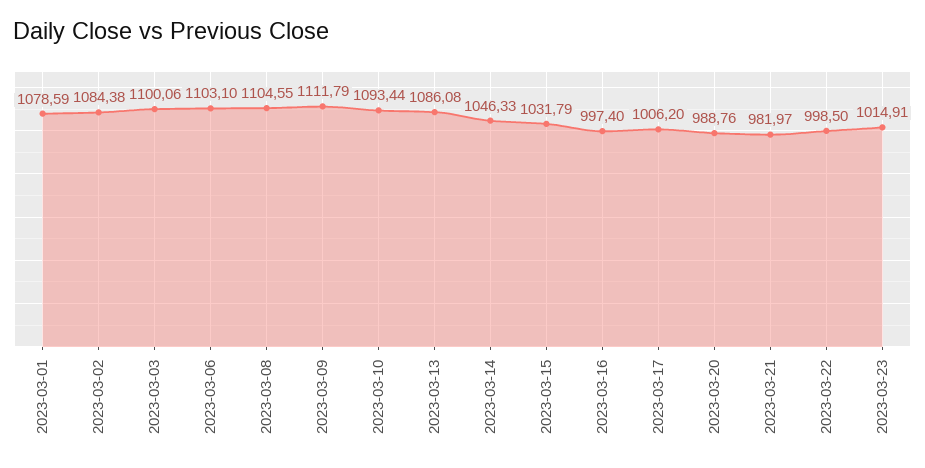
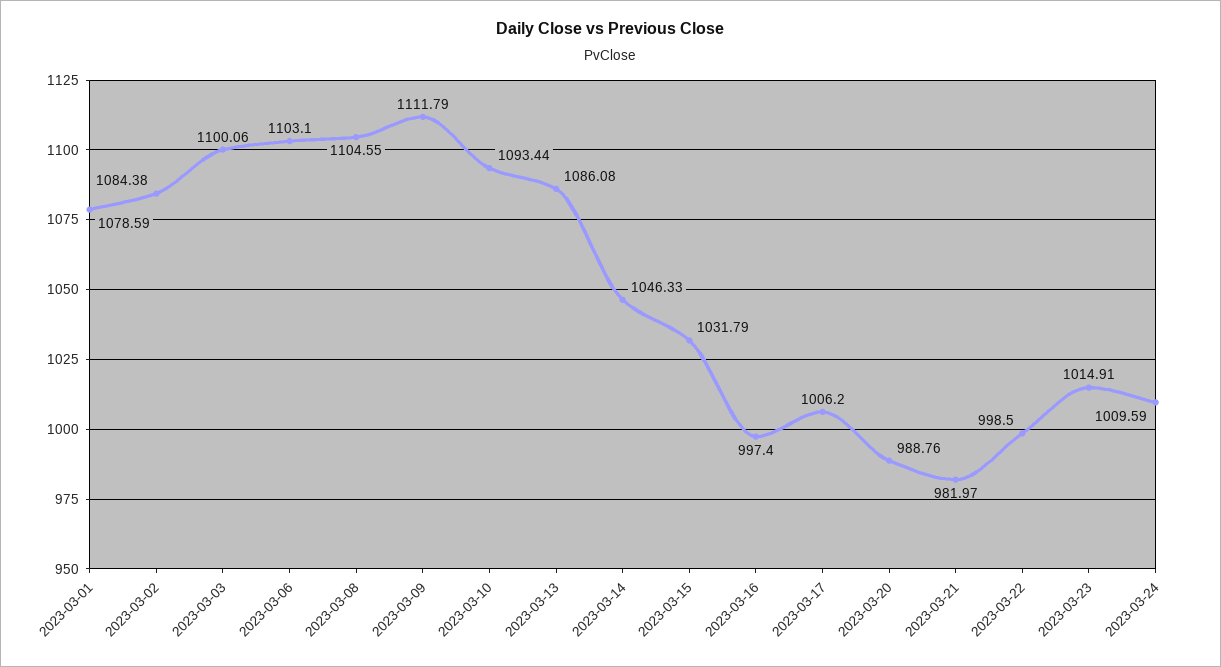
2023-03-24: none -> 1009.59

